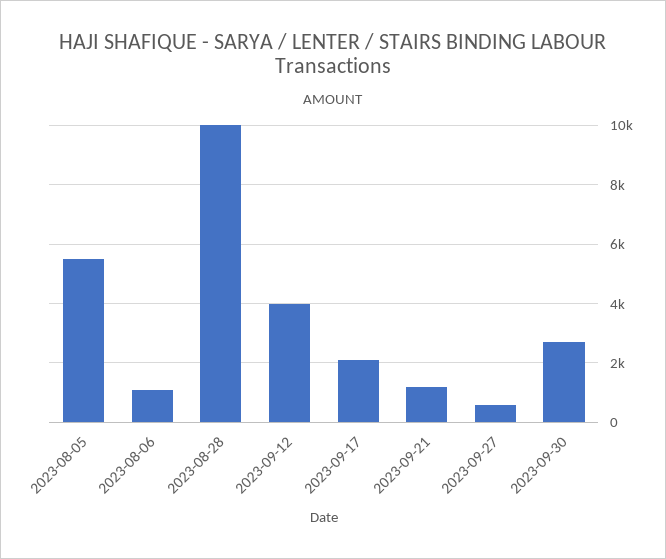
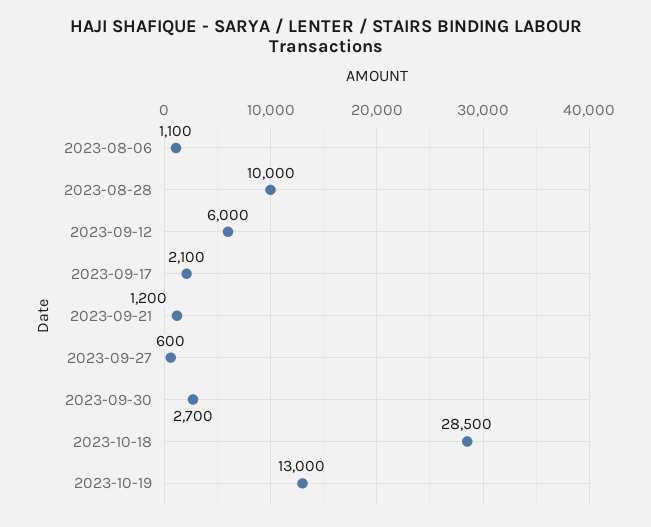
2023-08-05: 5500 -> none
2023-09-12: 4000 -> 6000
2023-10-18: none -> 28500
2023-10-19: none -> 13000

